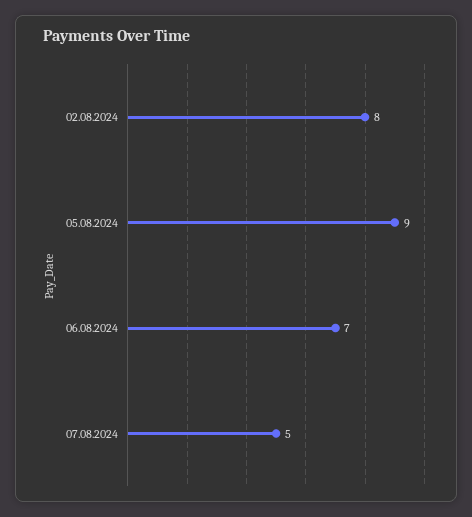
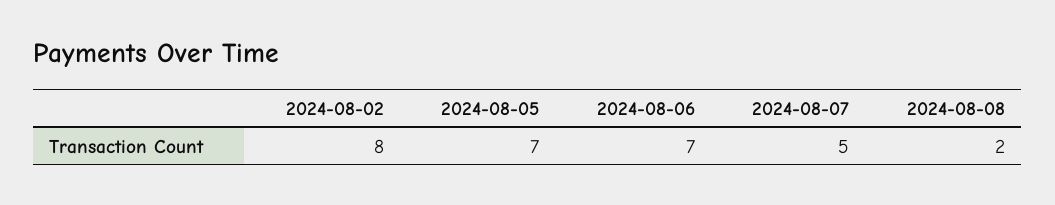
05.08.2024: 9 -> 7
2024-08-08: none -> 2

